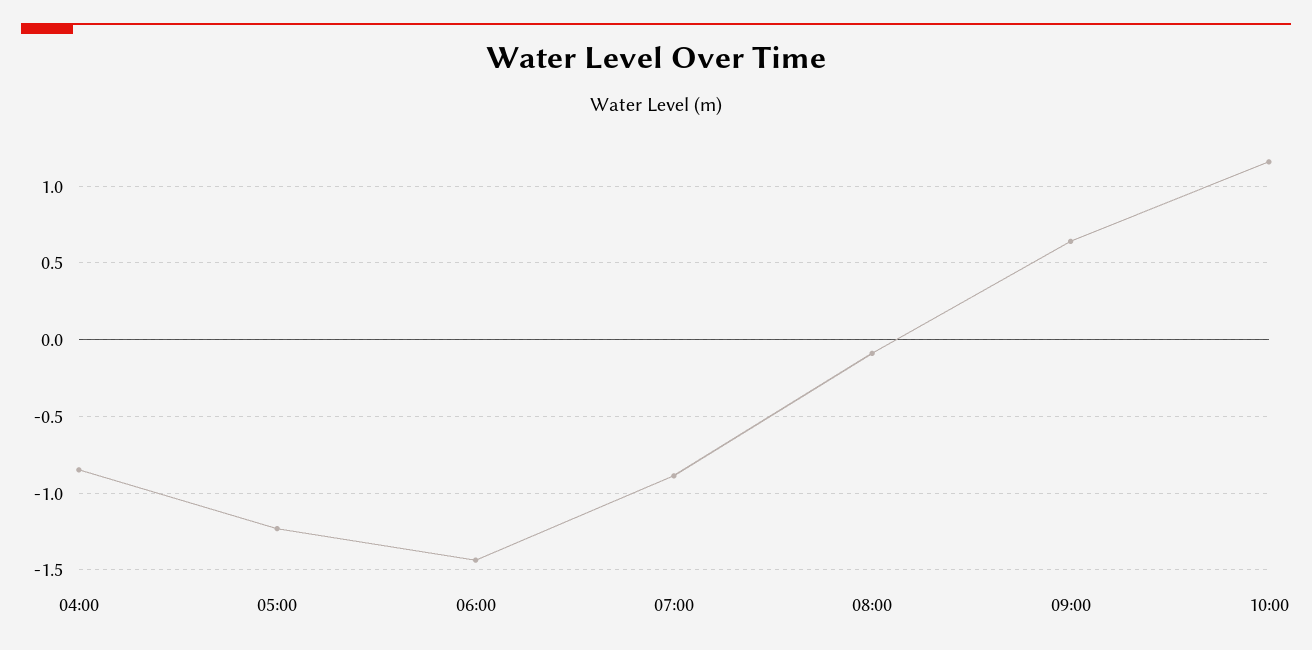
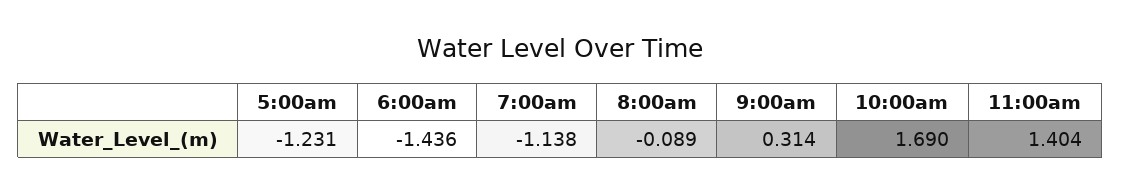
04:00: -0.85 -> none
07:00: -0.9 -> -1.138
09:00: 0.65 -> 0.314
10:00: 1.15 -> 1.69
11:00am: none -> 1.404

